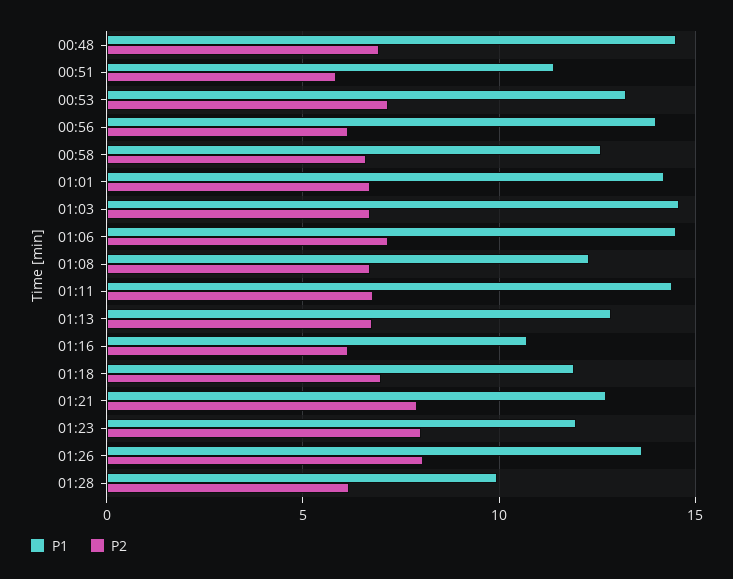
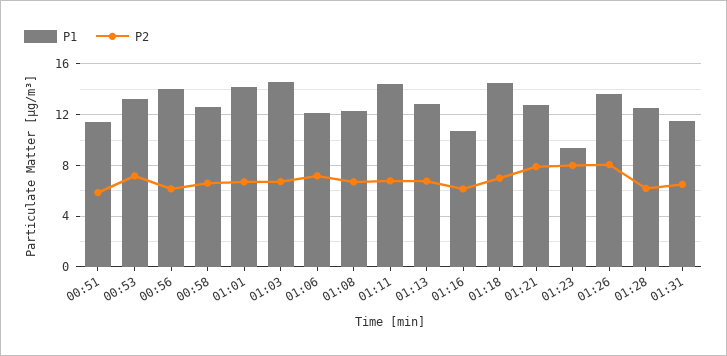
P1, 00:48: 14.5 -> none
P2, 00:48: 7 -> none
P1, 01:06: 14.5 -> 12
P1, 01:18: 12 -> 14.5
P1, 01:23: 12 -> 9.5
P1, 01:28: 10 -> 12.5
P1, 01:31: none -> 11.5
P2, 01:31: none -> 6.5

